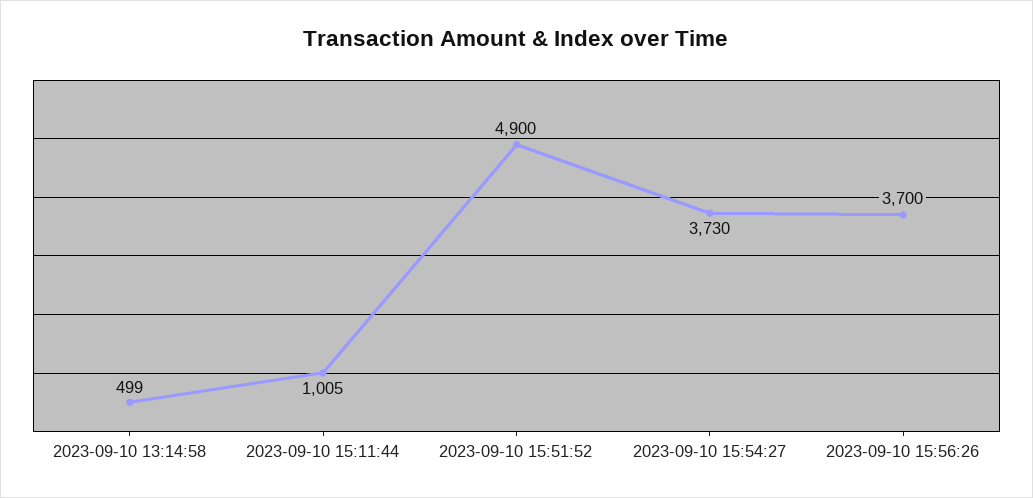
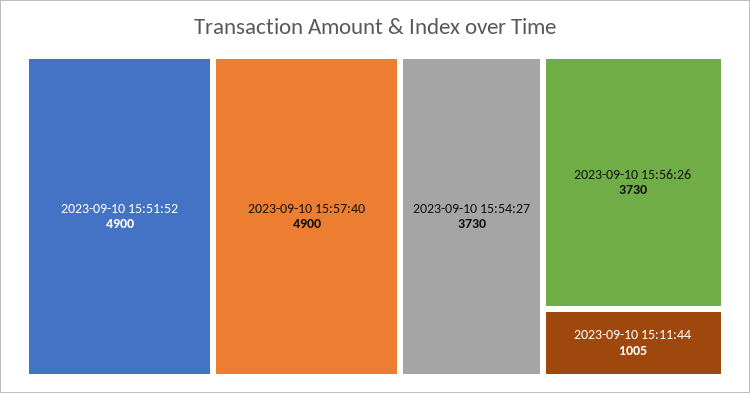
2023-09-10 13:14:58: 499 -> none
2023-09-10 15:56:26: 3700 -> 3730
2023-09-10 15:57:40: none -> 4900

